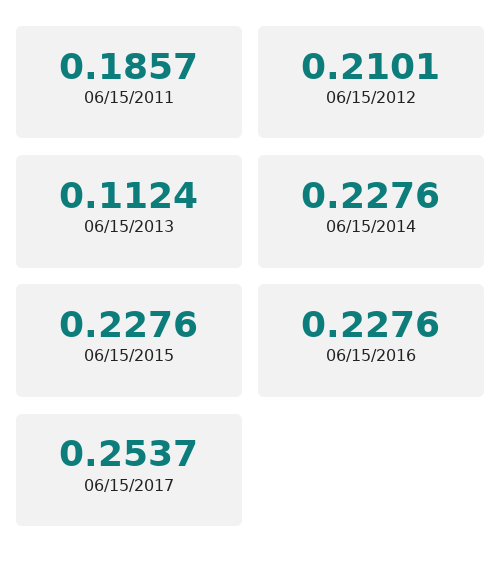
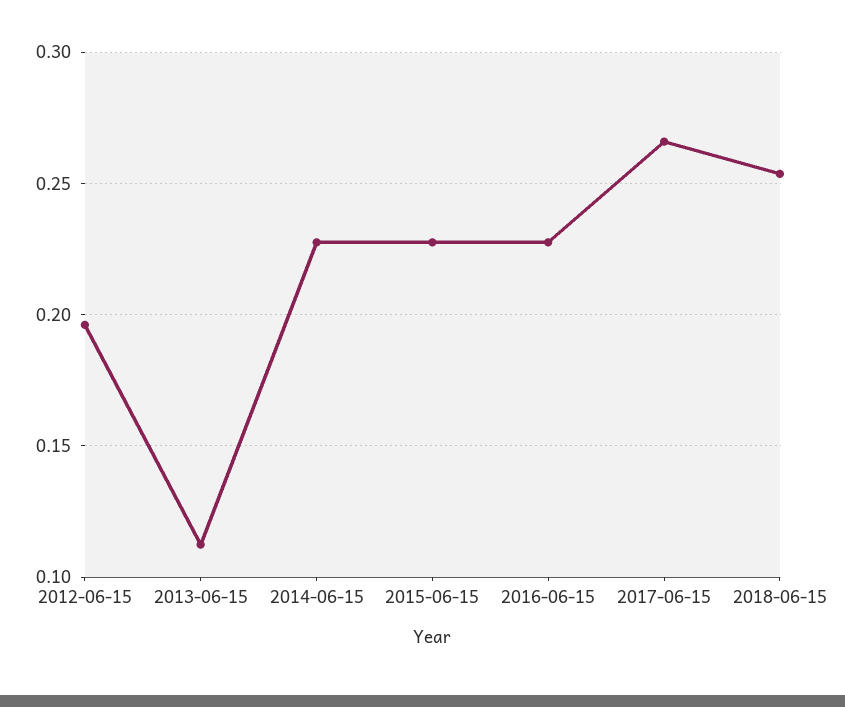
06/15/2011: 0.1857 -> none
06/15/2012: 0.2101 -> 0.195
06/15/2017: 0.2537 -> 0.265
2018-06-15: none -> 0.255

